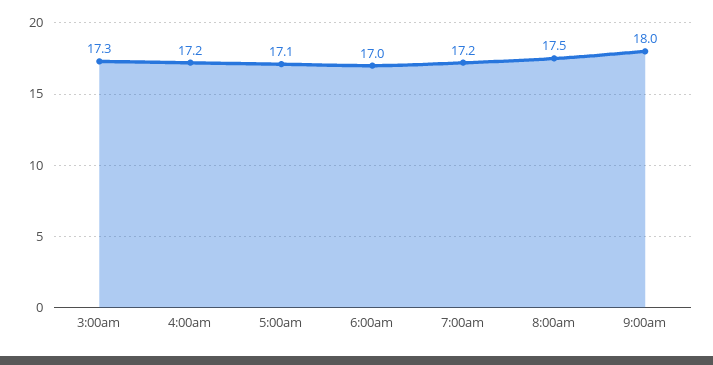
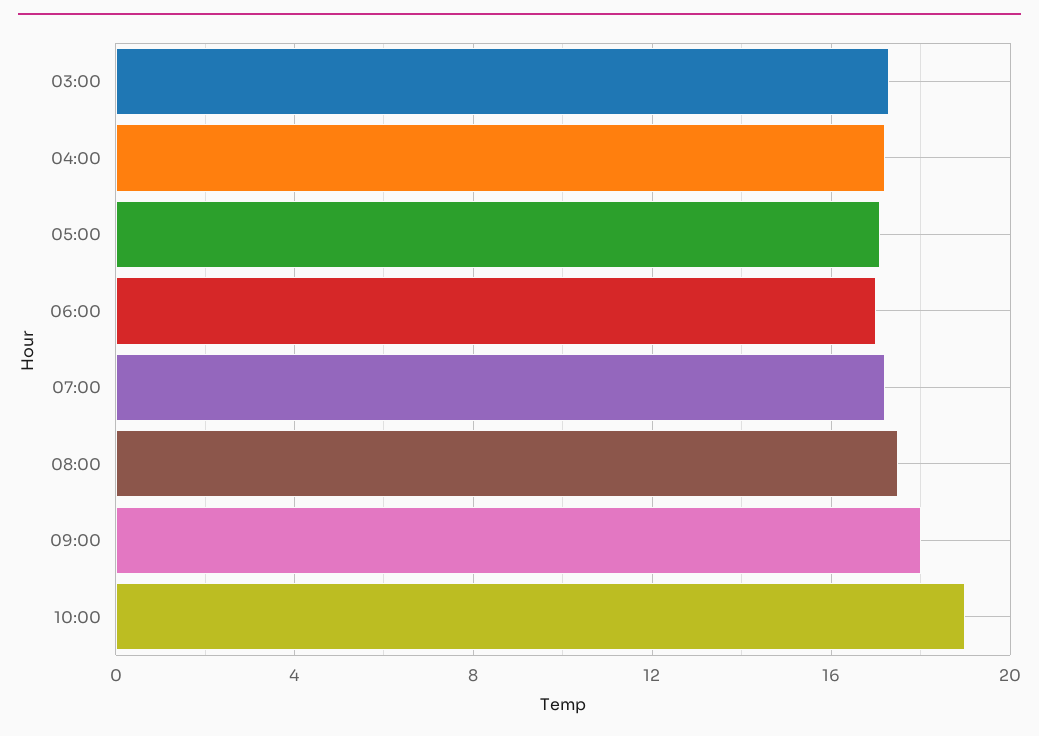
10:00: none -> 19

